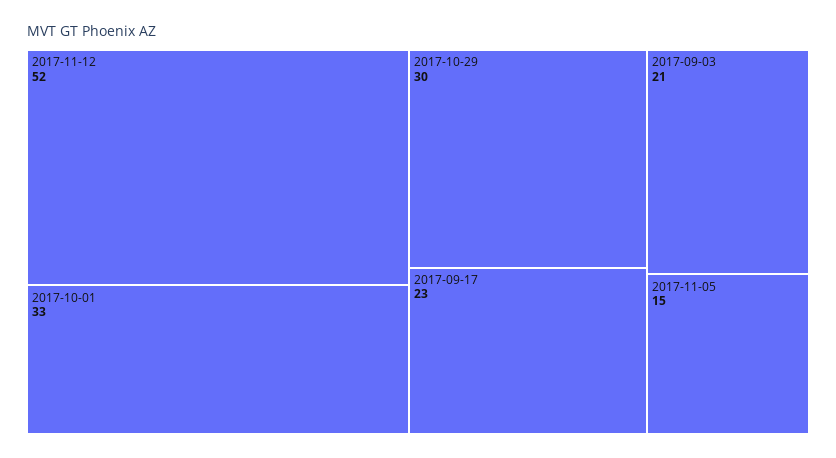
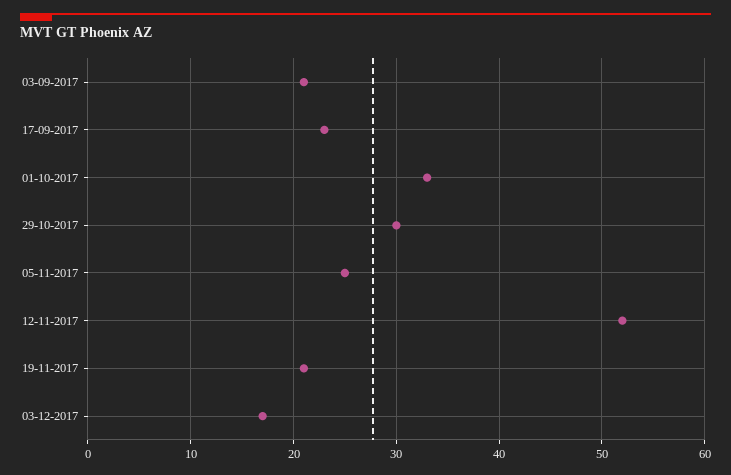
2017-11-05: 15 -> 25
19-11-2017: none -> 21
03-12-2017: none -> 17

